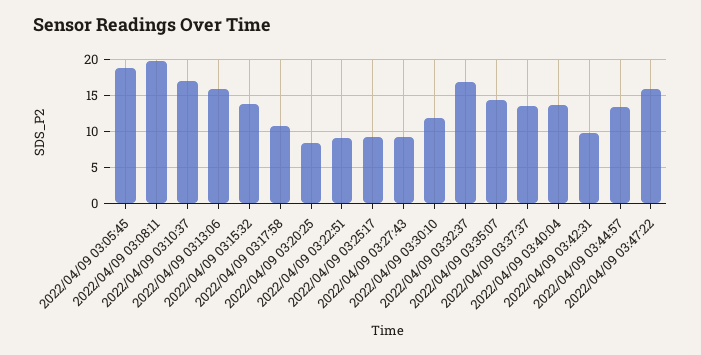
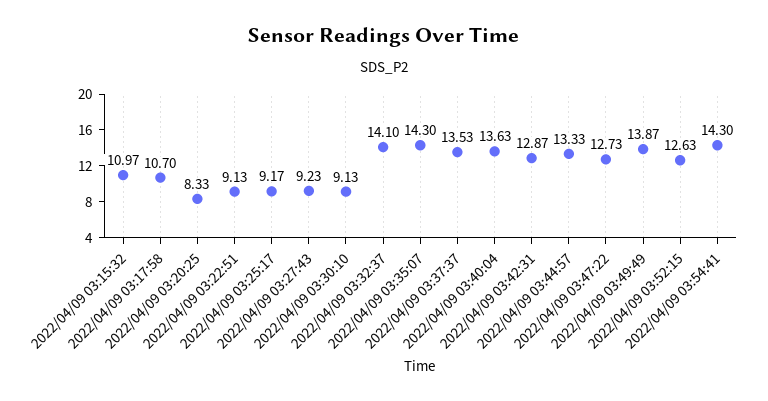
2022/04/09 03:05:45: 19 -> none
2022/04/09 03:08:11: 20 -> none
2022/04/09 03:10:37: 17 -> none
2022/04/09 03:13:06: 16 -> none
2022/04/09 03:15:32: 14 -> 10.97
2022/04/09 03:30:10: 12 -> 9.13
2022/04/09 03:32:37: 17 -> 14.1
2022/04/09 03:42:31: 10 -> 12.87
2022/04/09 03:47:22: 16 -> 12.73
2022/04/09 03:49:49: none -> 13.87
2022/04/09 03:52:15: none -> 12.63
2022/04/09 03:54:41: none -> 14.3

